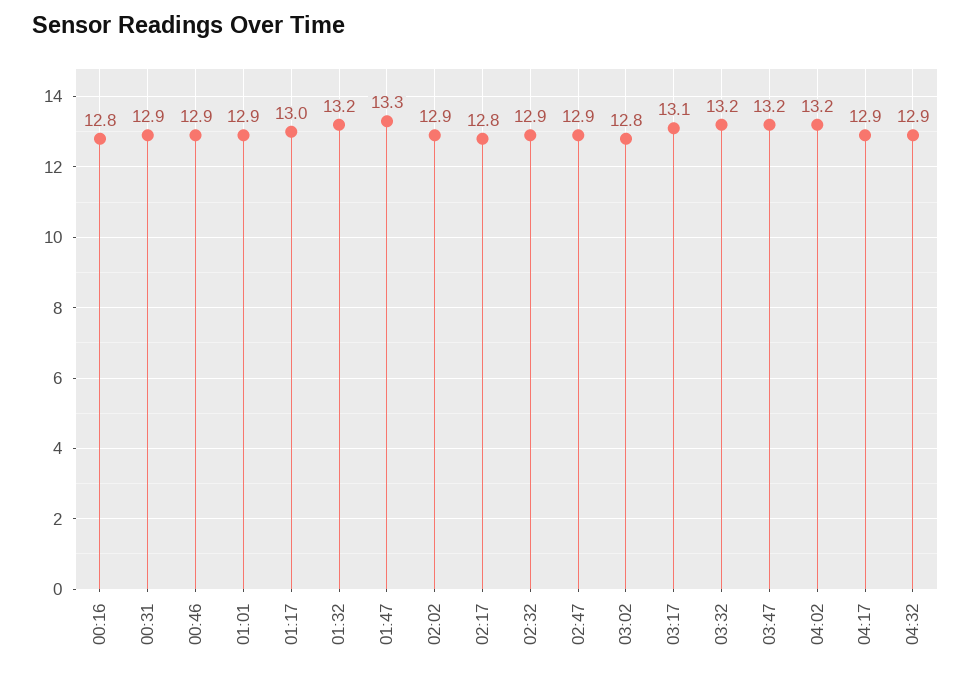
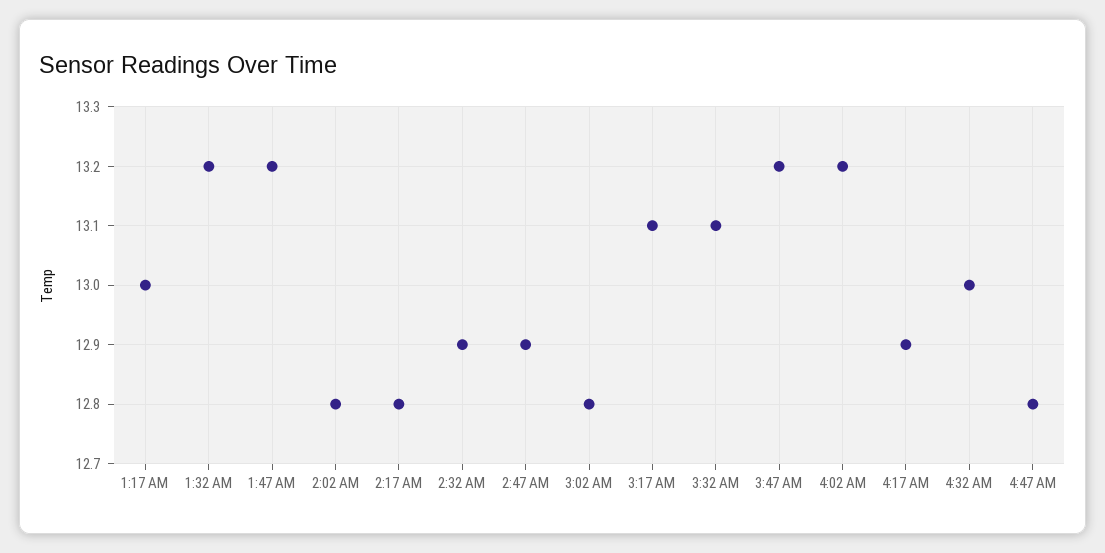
00:16: 12.8 -> none
00:31: 12.9 -> none
00:46: 12.9 -> none
01:01: 12.9 -> none
01:47: 13.3 -> 13.2
02:02: 12.9 -> 12.8
03:32: 13.2 -> 13.1
04:32: 12.9 -> 13
4:47 AM: none -> 12.8

